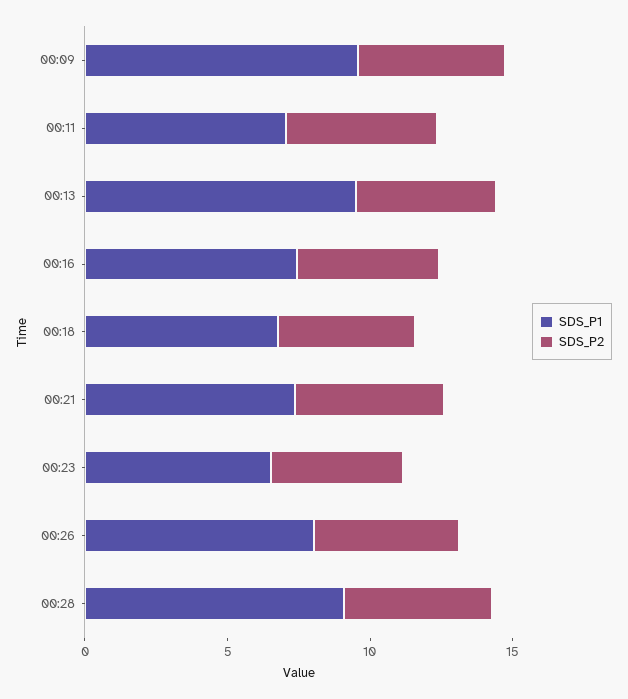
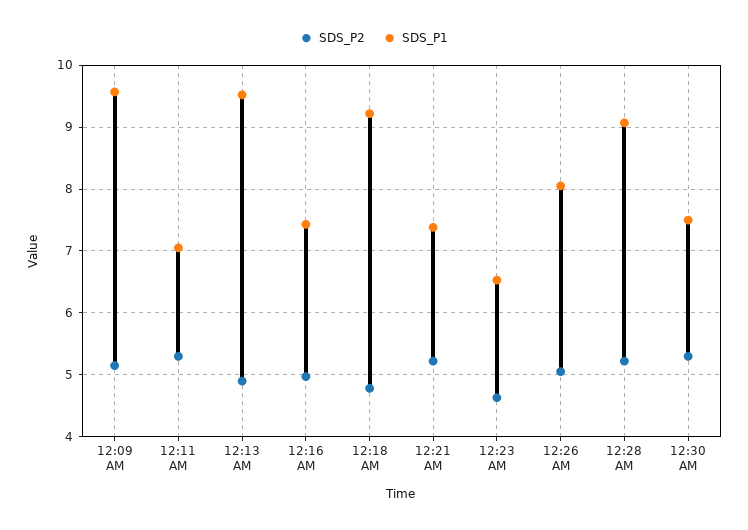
SDS_P1, 00:18: 7 -> 9.2
SDS_P2, 12:30 AM: none -> 5.3
SDS_P1, 12:30 AM: none -> 7.5

